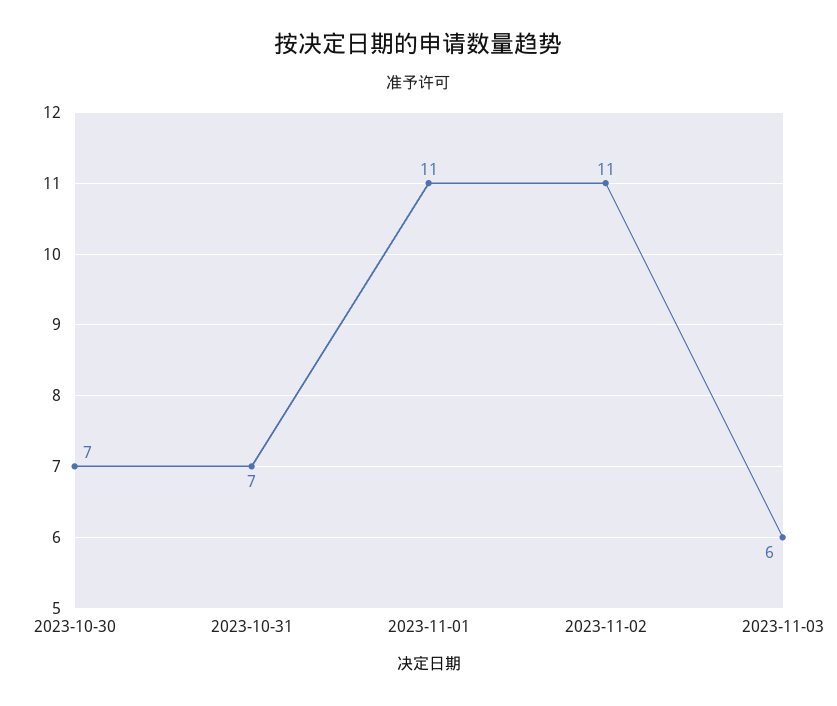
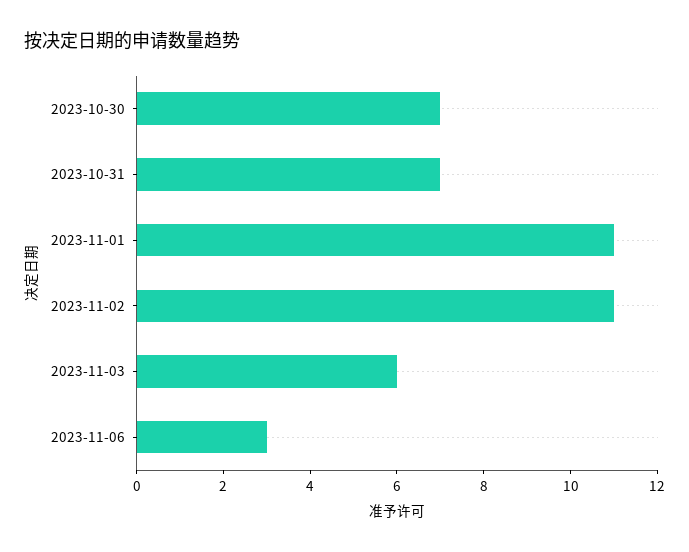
2023-11-06: none -> 3

